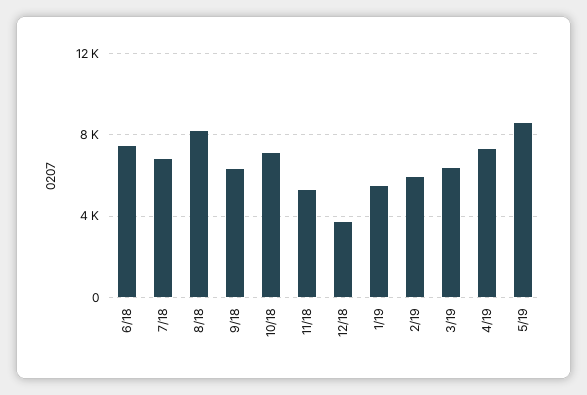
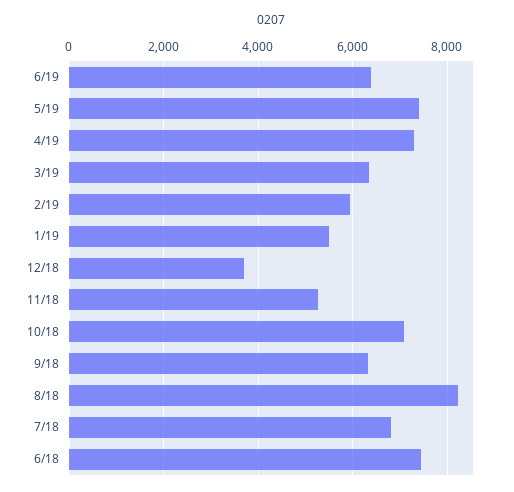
5/19: 8500 -> 7400
6/19: none -> 6400

